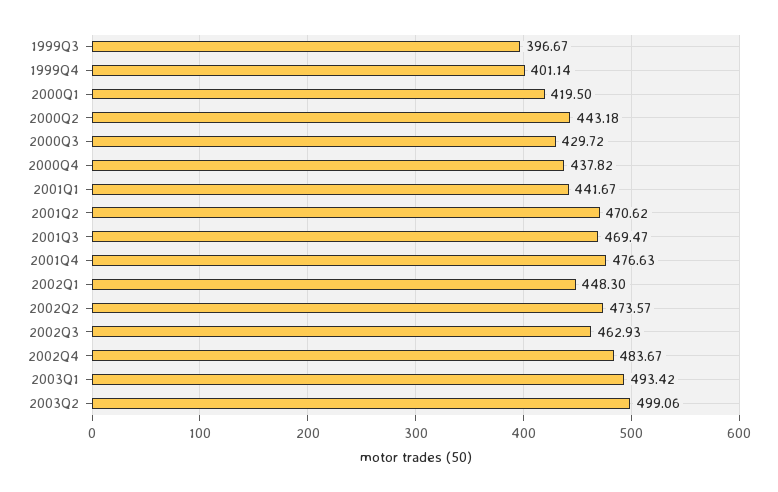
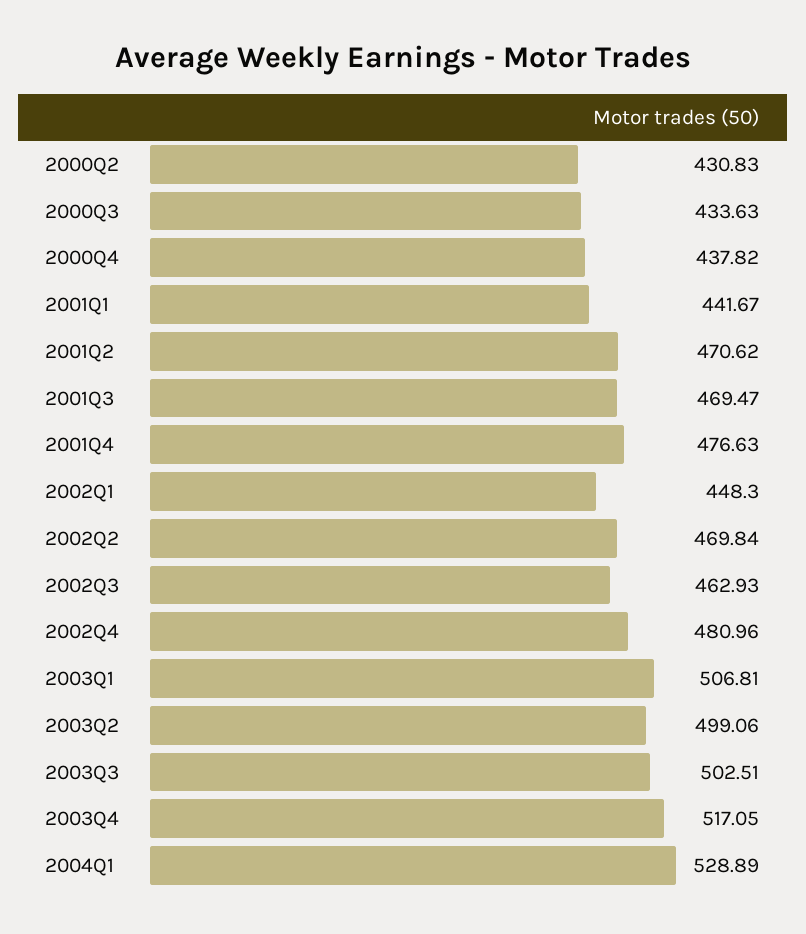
1999Q3: 396.67 -> none
1999Q4: 401.14 -> none
2000Q1: 419.5 -> none
2000Q2: 443.18 -> 430.83
2000Q3: 429.72 -> 433.63
2002Q2: 473.57 -> 469.84
2002Q4: 483.67 -> 480.96
2003Q1: 493.42 -> 506.81
2003Q3: none -> 502.51
2003Q4: none -> 517.05
2004Q1: none -> 528.89

